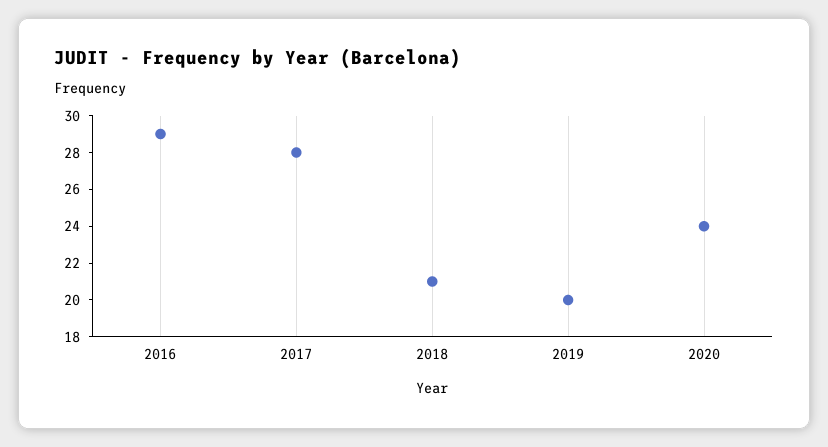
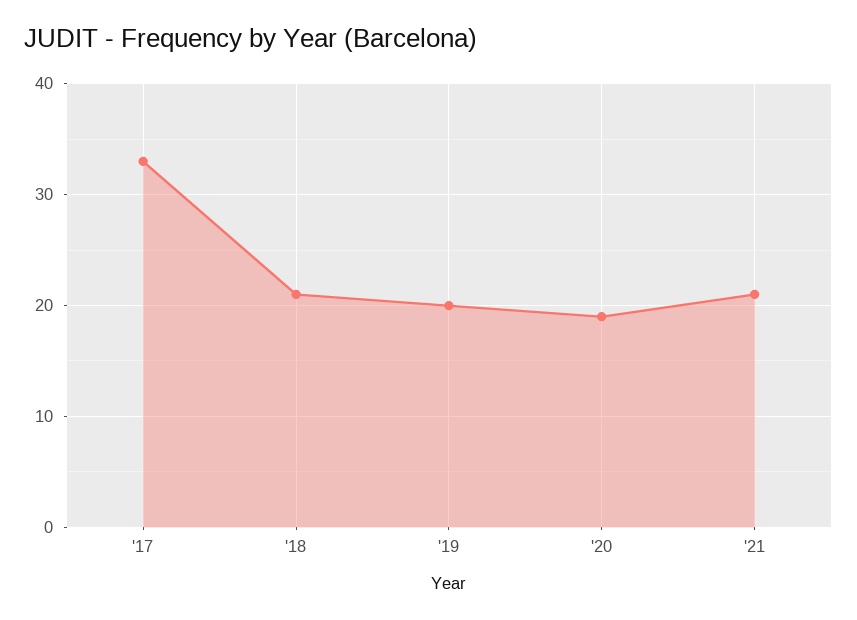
2016: 29 -> none
2017: 28 -> 33
2020: 24 -> 19
'21: none -> 21

